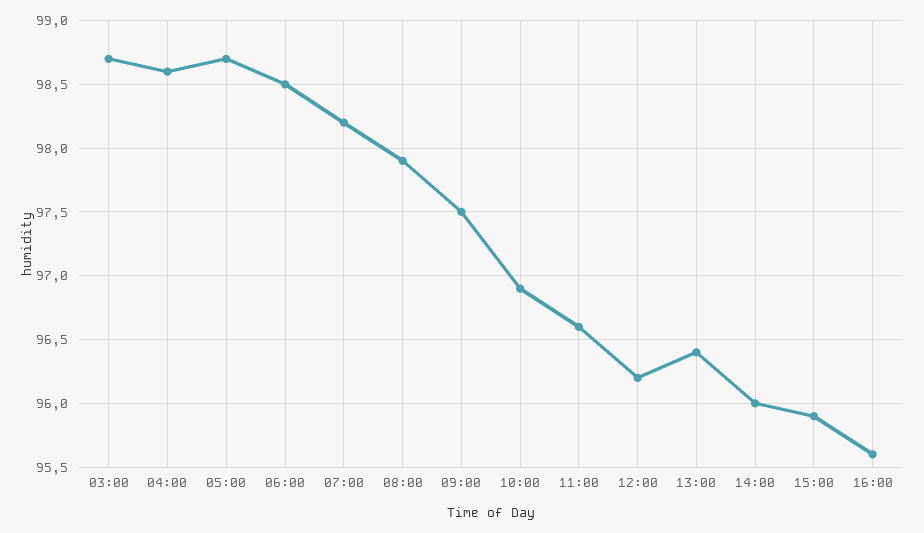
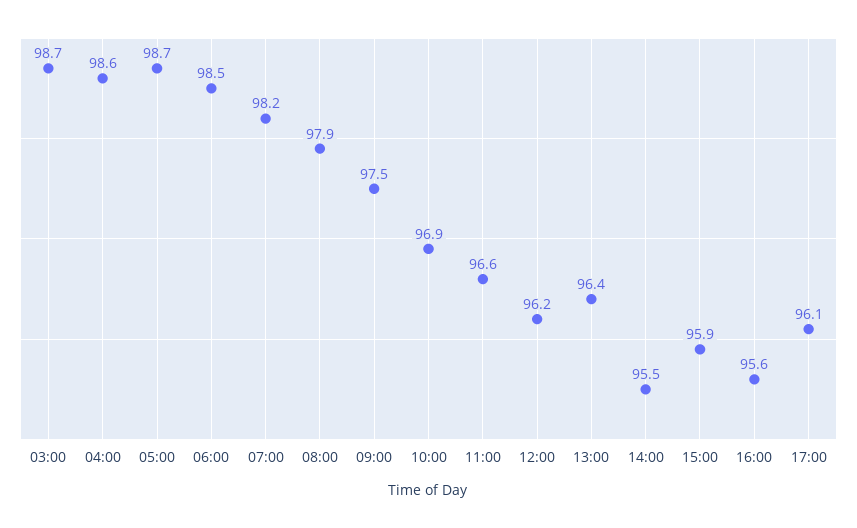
14:00: 96 -> 95.5
17:00: none -> 96.1

